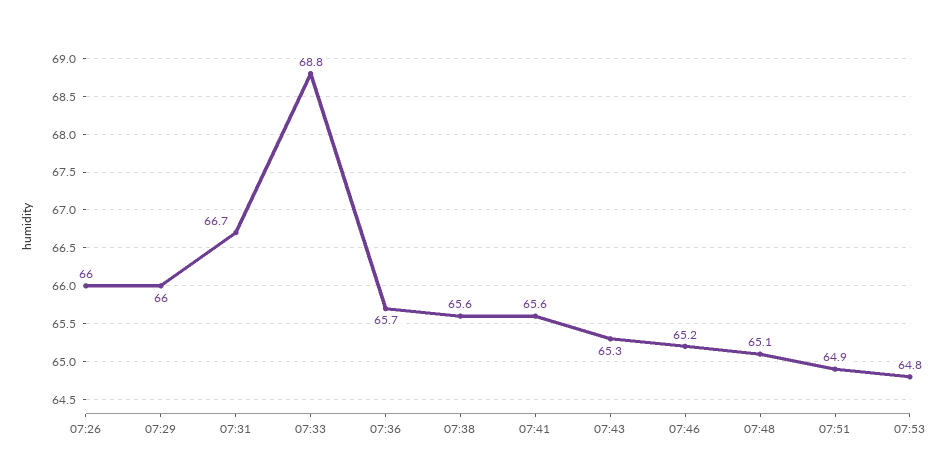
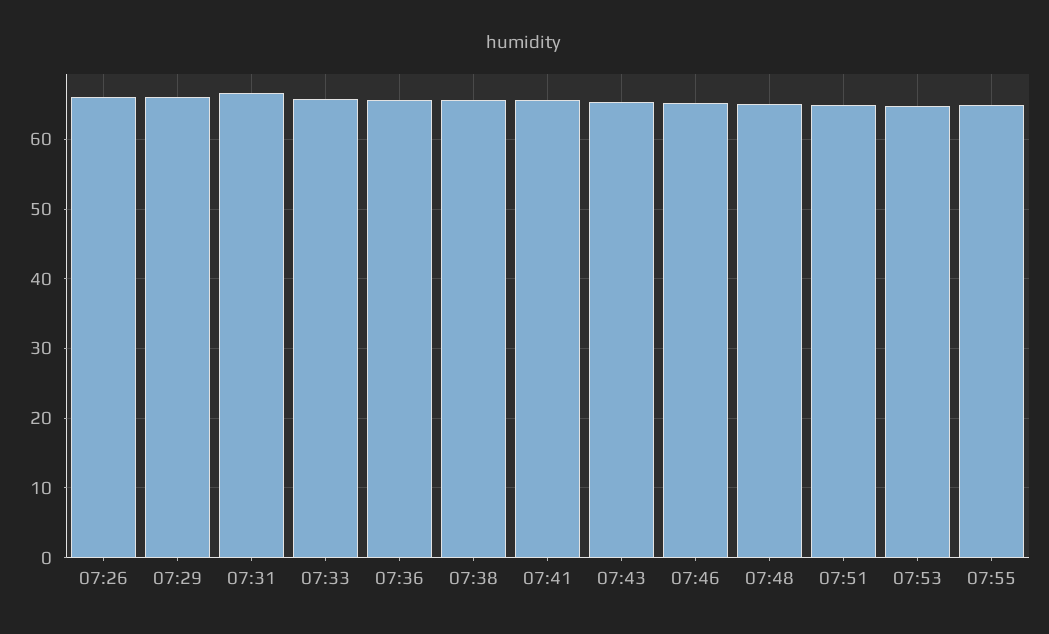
07:33: 68.8 -> 66
07:55: none -> 65

